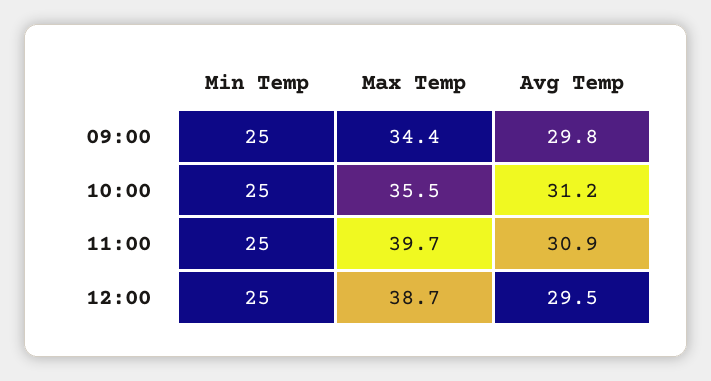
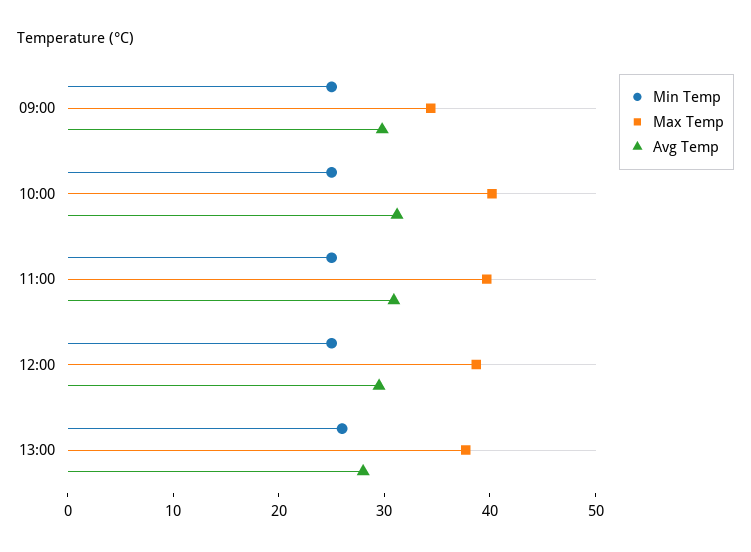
Max Temp, 10:00: 35.5 -> 40
Min Temp, 13:00: none -> 26
Max Temp, 13:00: none -> 38
Avg Temp, 13:00: none -> 28

